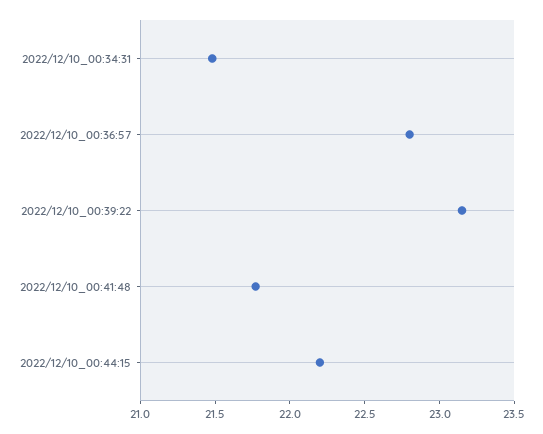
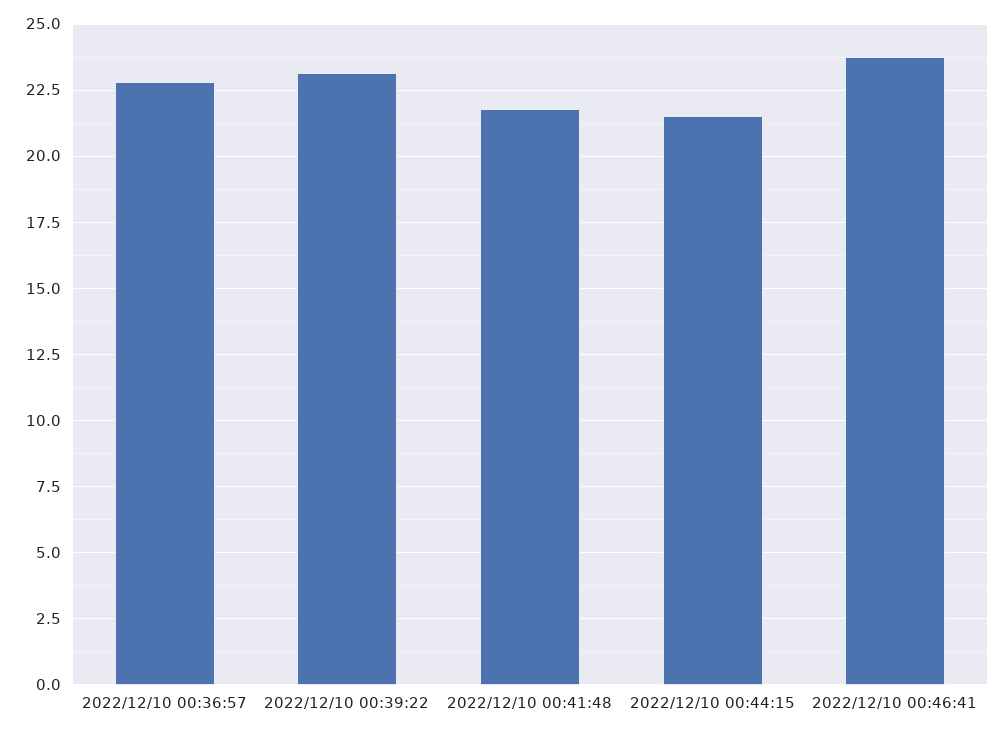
2022/12/10_00:34:31: 21.5 -> none
2022/12/10_00:44:15: 22.2 -> 21.5
2022/12/10 00:46:41: none -> 23.75

